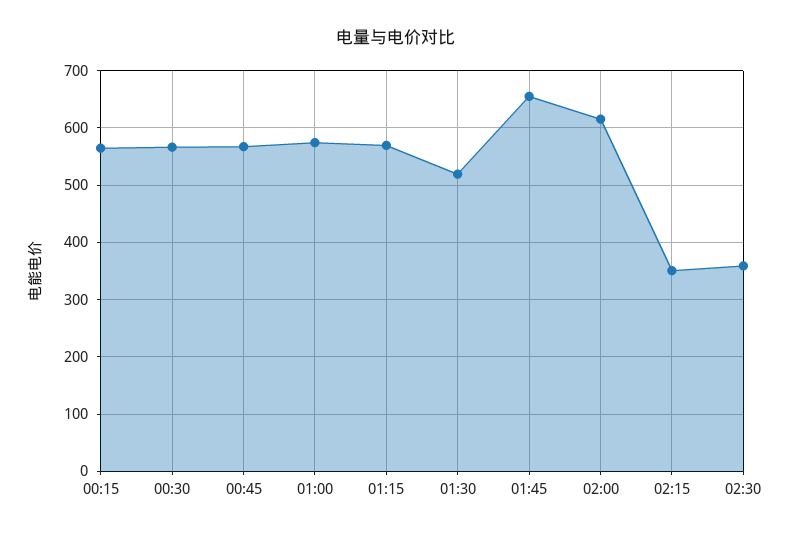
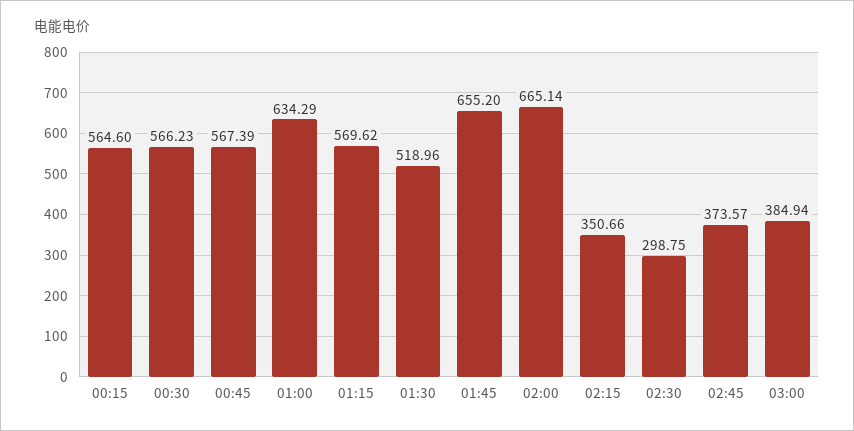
01:00: 580 -> 634.29
02:00: 620 -> 665.14
02:30: 360 -> 298.75
02:45: none -> 373.57
03:00: none -> 384.94

